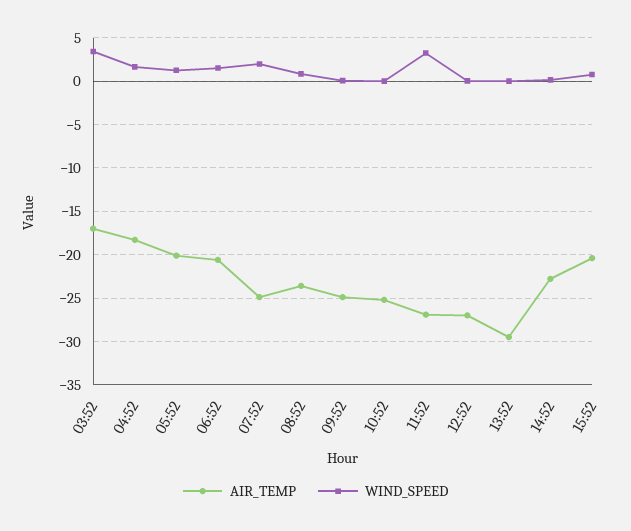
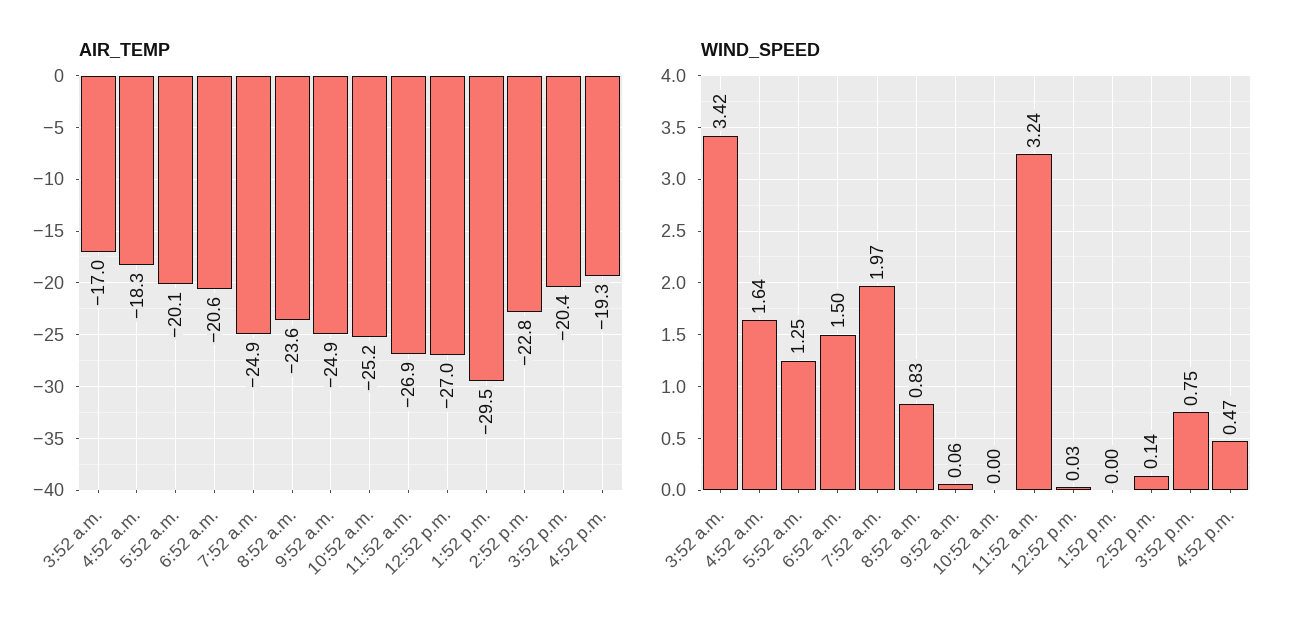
AIR_TEMP, 4:52 p.m.: none -> -19.3
WIND_SPEED, 4:52 p.m.: none -> 0.47

